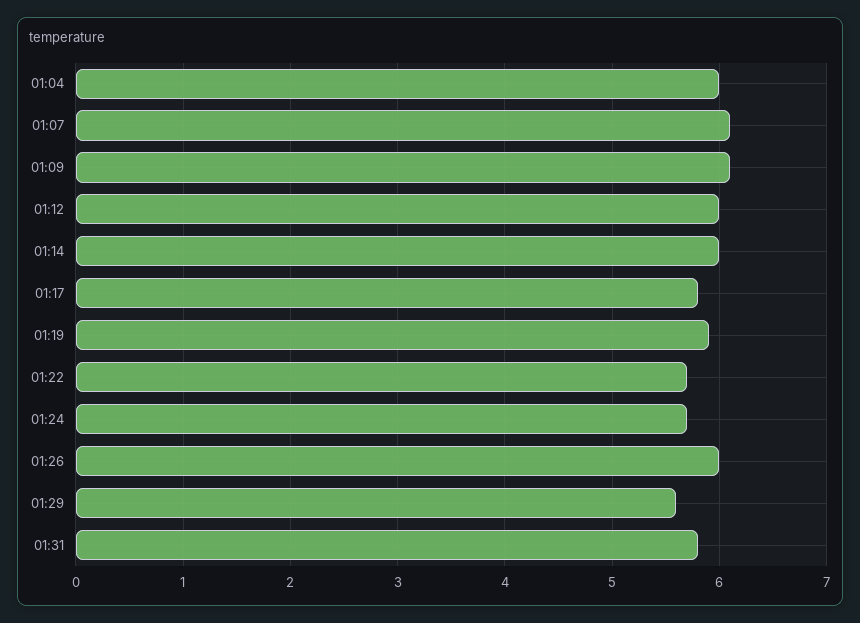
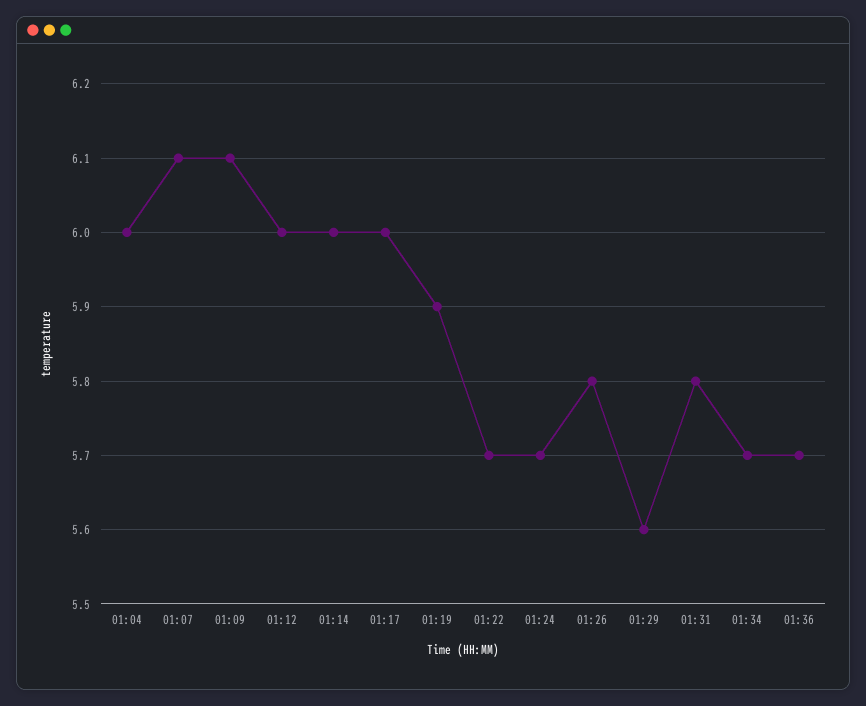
01:17: 5.8 -> 6
01:26: 6 -> 5.8
01:34: none -> 5.7
01:36: none -> 5.7

